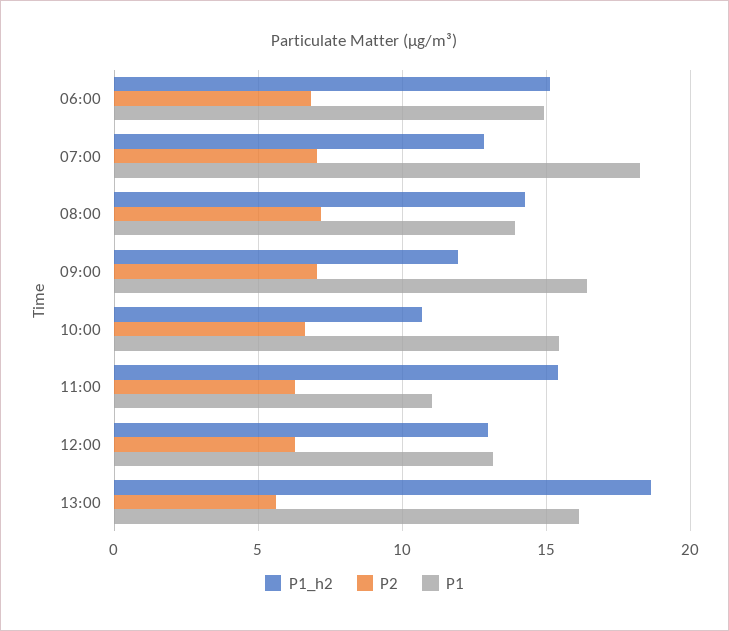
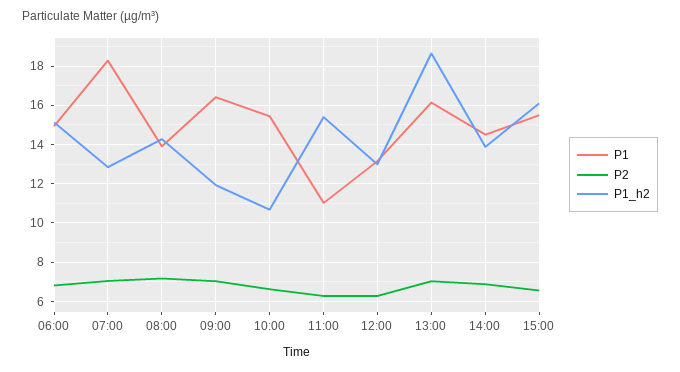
P2, 13:00: 5.5 -> 7
P1, 14:00: none -> 14.5
P2, 14:00: none -> 7
P1_h2, 14:00: none -> 14
P1, 15:00: none -> 15.5
P2, 15:00: none -> 6.5
P1_h2, 15:00: none -> 16

